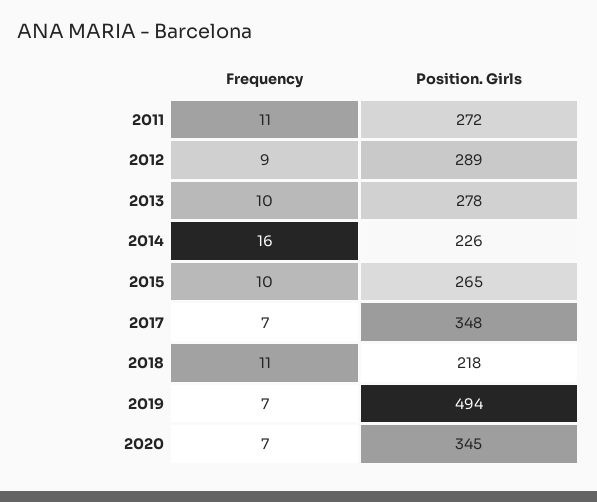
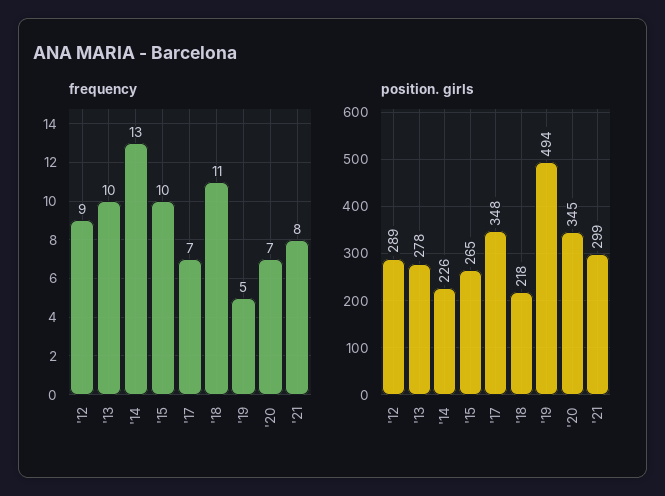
Frequency, 2011: 11 -> none
Position. Girls, 2011: 272 -> none
Frequency, 2014: 16 -> 13
Frequency, 2019: 7 -> 5
Frequency, '21: none -> 8
Position. Girls, '21: none -> 299

